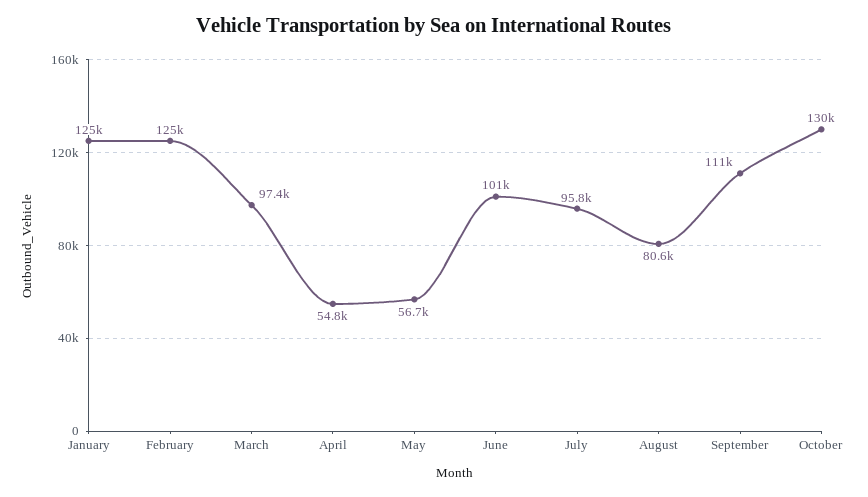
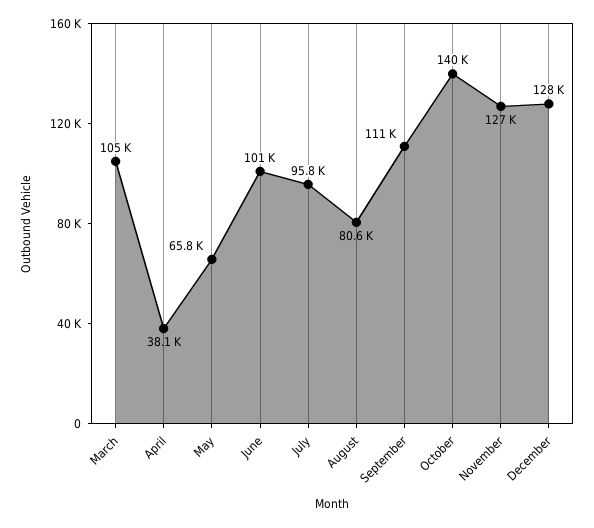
January: 125000 -> none
February: 125000 -> none
March: 97400 -> 105000
April: 54800 -> 38100
May: 56700 -> 65800
October: 130000 -> 140000
November: none -> 127000
December: none -> 128000

